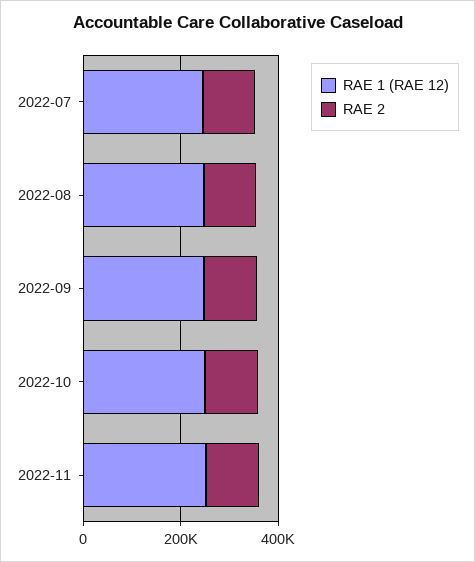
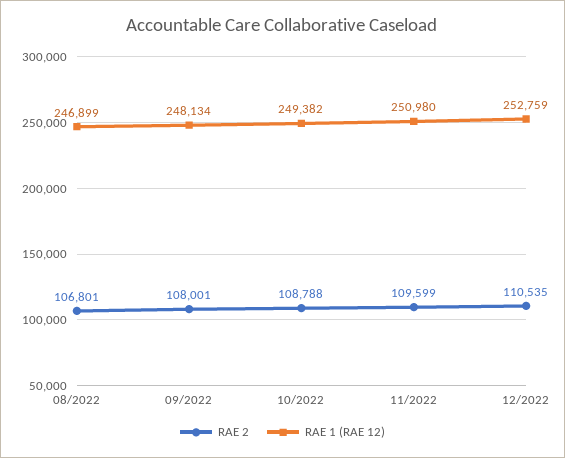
RAE 1 (RAE 12), 2022-07: 250000 -> none
RAE 2, 2022-07: 100000 -> none
RAE 2, 12/2022: none -> 110535
RAE 1 (RAE 12), 12/2022: none -> 252759

